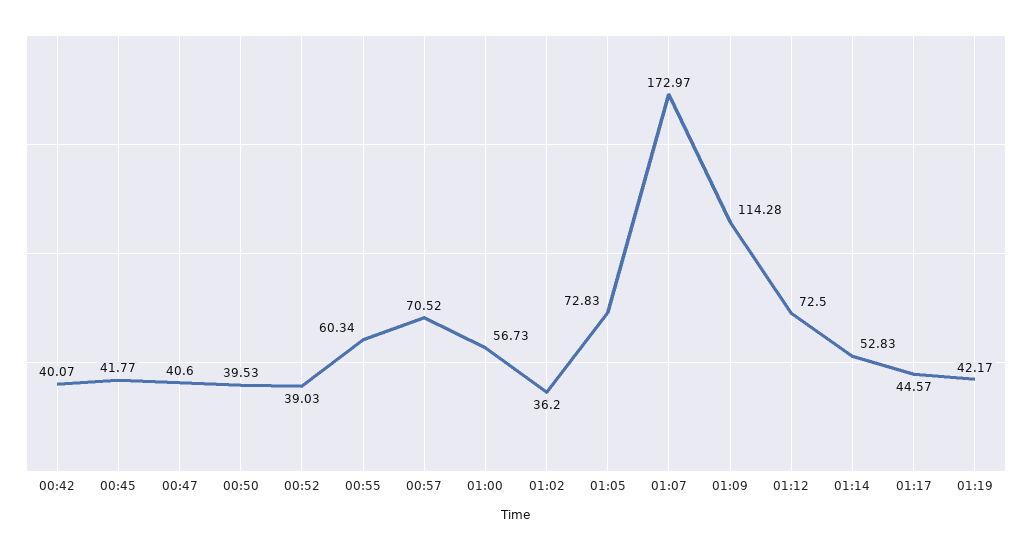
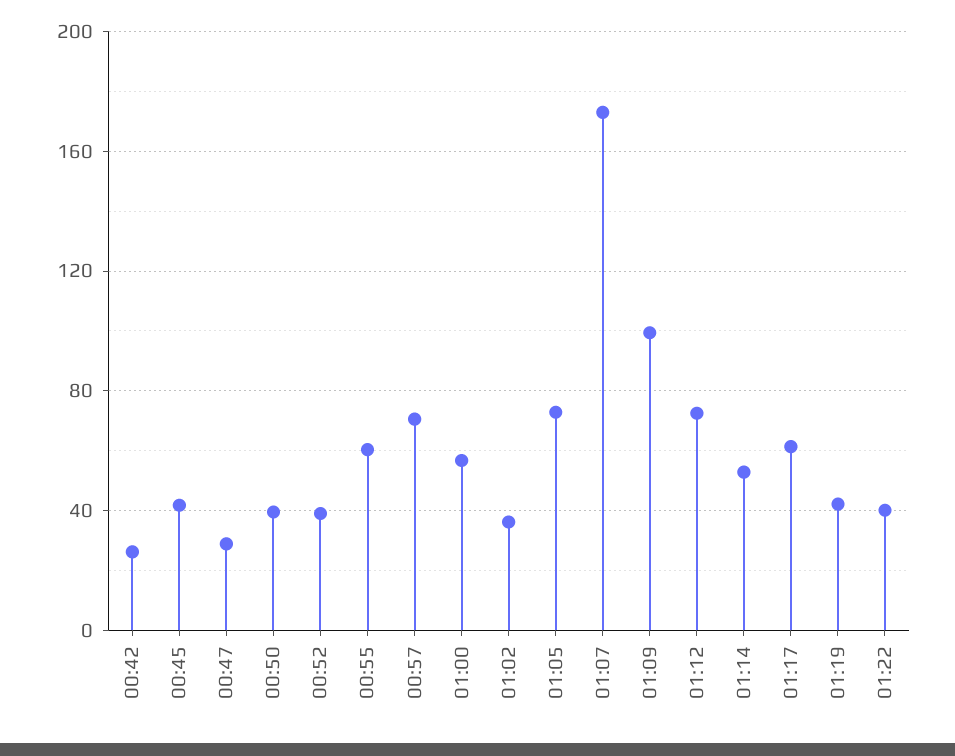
00:42: 40.07 -> 25
00:47: 40.6 -> 30
01:09: 114.28 -> 100
01:17: 44.57 -> 60
01:22: none -> 40

